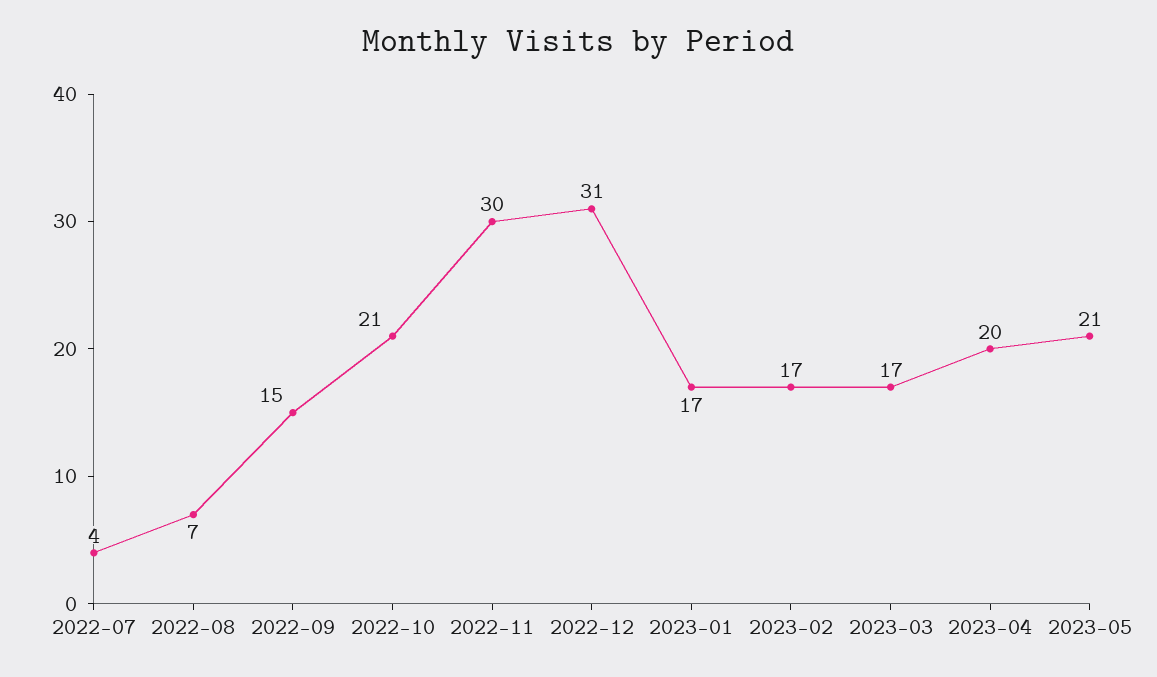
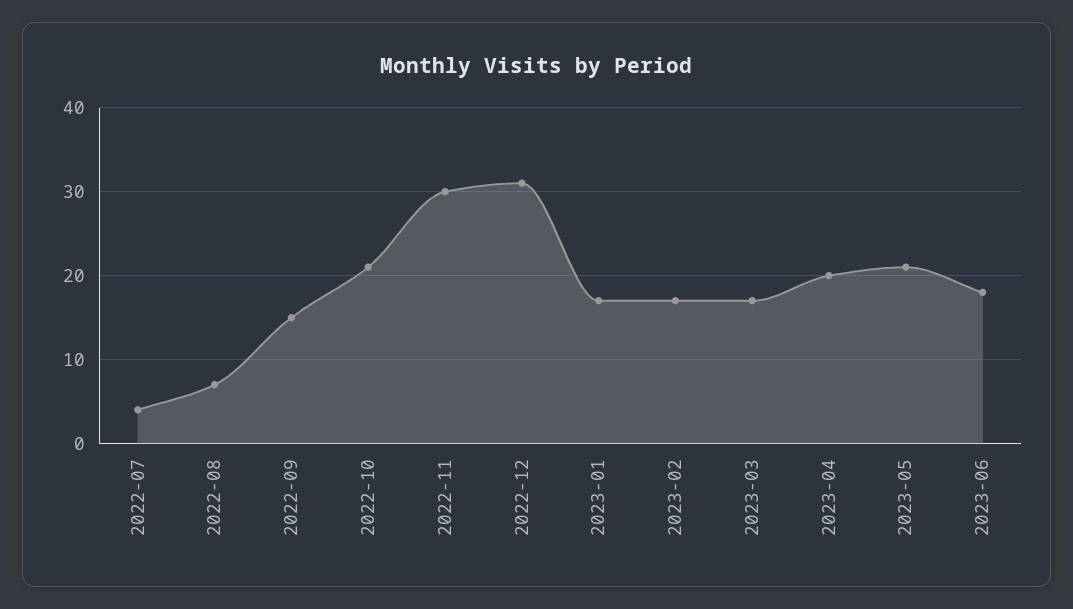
2023-06: none -> 18

